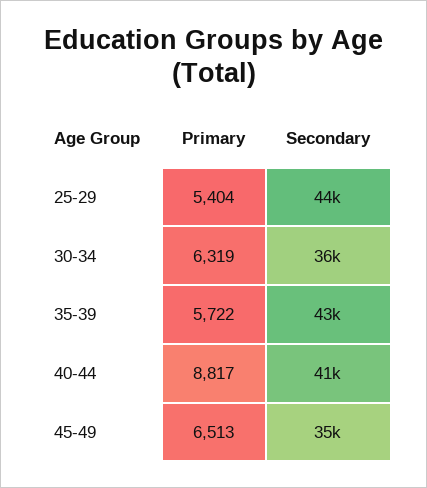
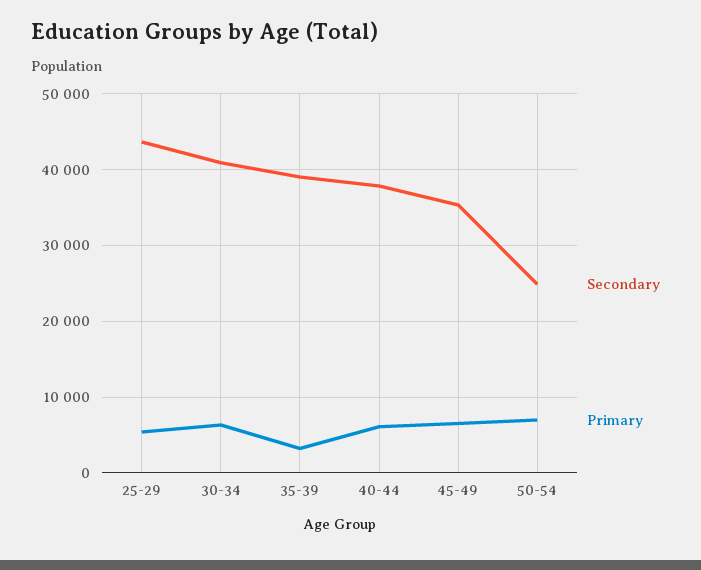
Secondary, 30-34: 36000 -> 41000
Primary, 35-39: 5722 -> 3000
Secondary, 35-39: 43000 -> 39000
Primary, 40-44: 8817 -> 6000
Secondary, 40-44: 41000 -> 38000
Secondary, 50-54: none -> 25000
Primary, 50-54: none -> 7000

